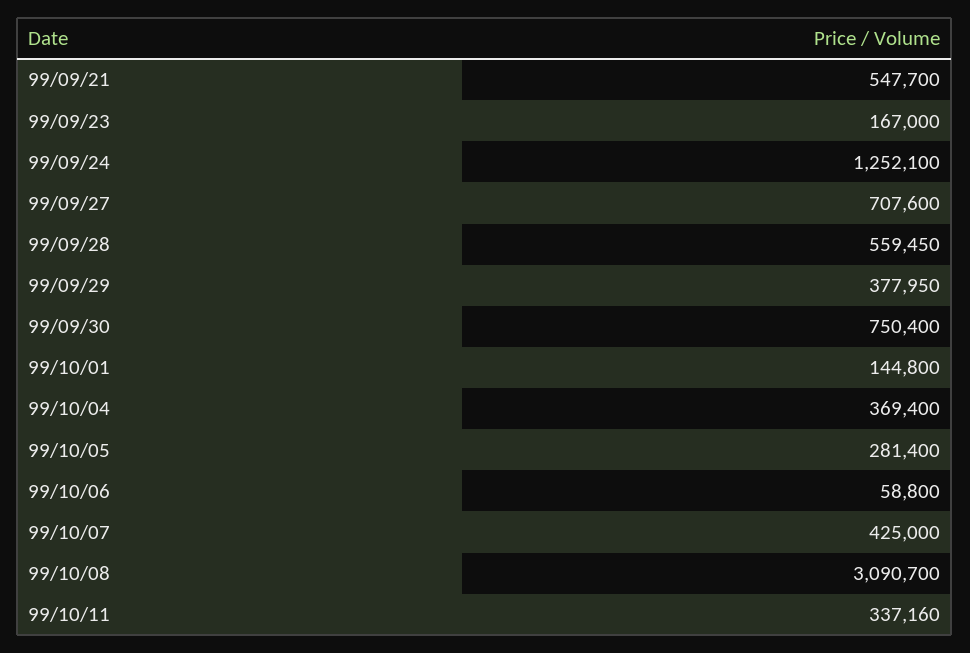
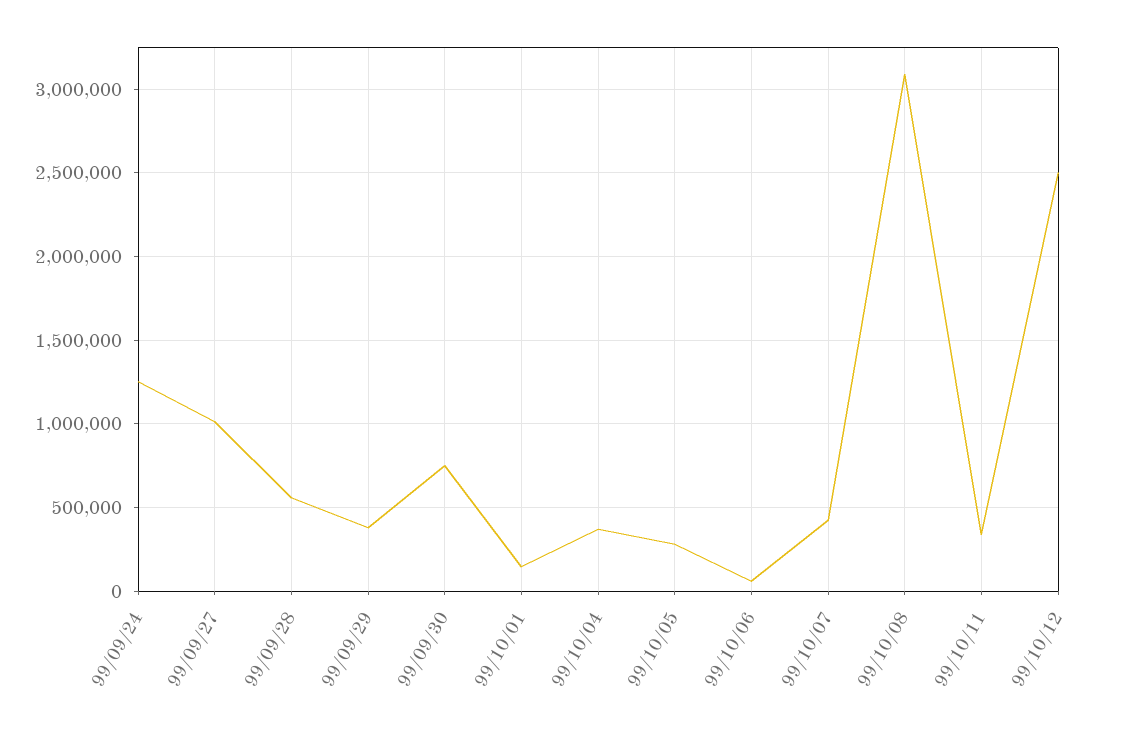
99/09/21: 547700 -> none
99/09/23: 167000 -> none
99/09/27: 707600 -> 1000000
99/10/12: none -> 2500000

